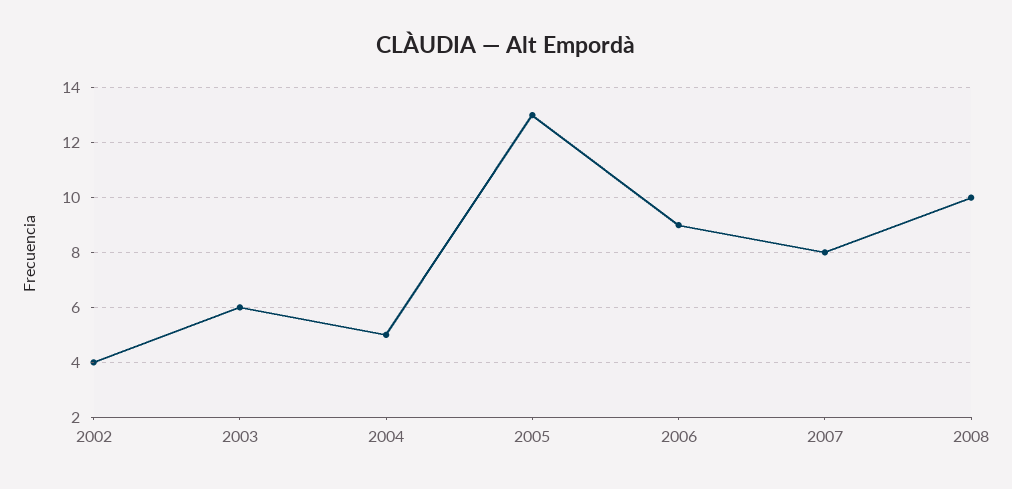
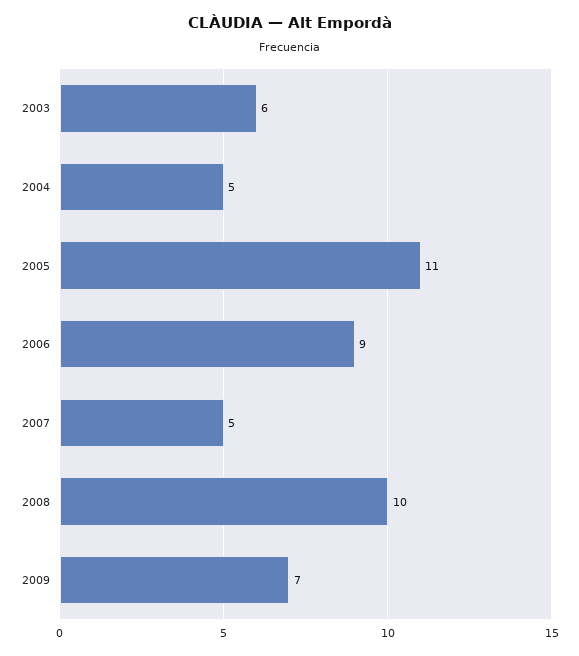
2002: 4 -> none
2005: 13 -> 11
2007: 8 -> 5
2009: none -> 7

